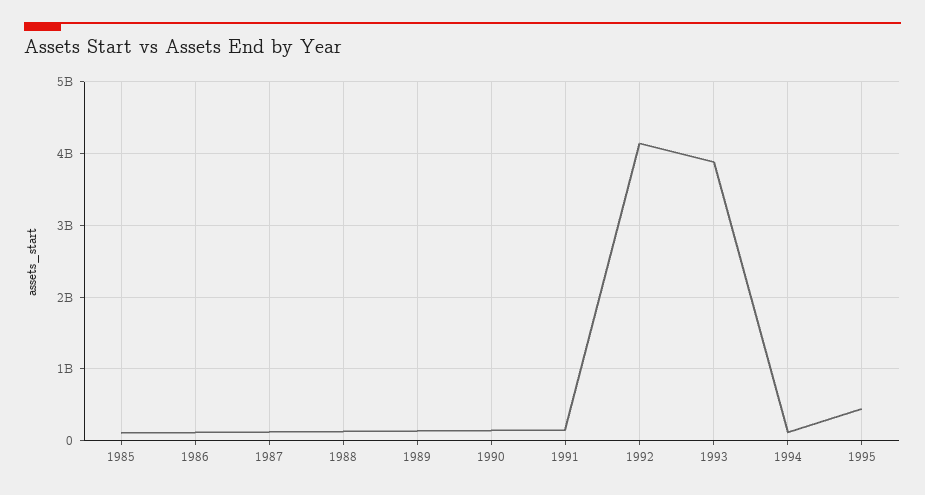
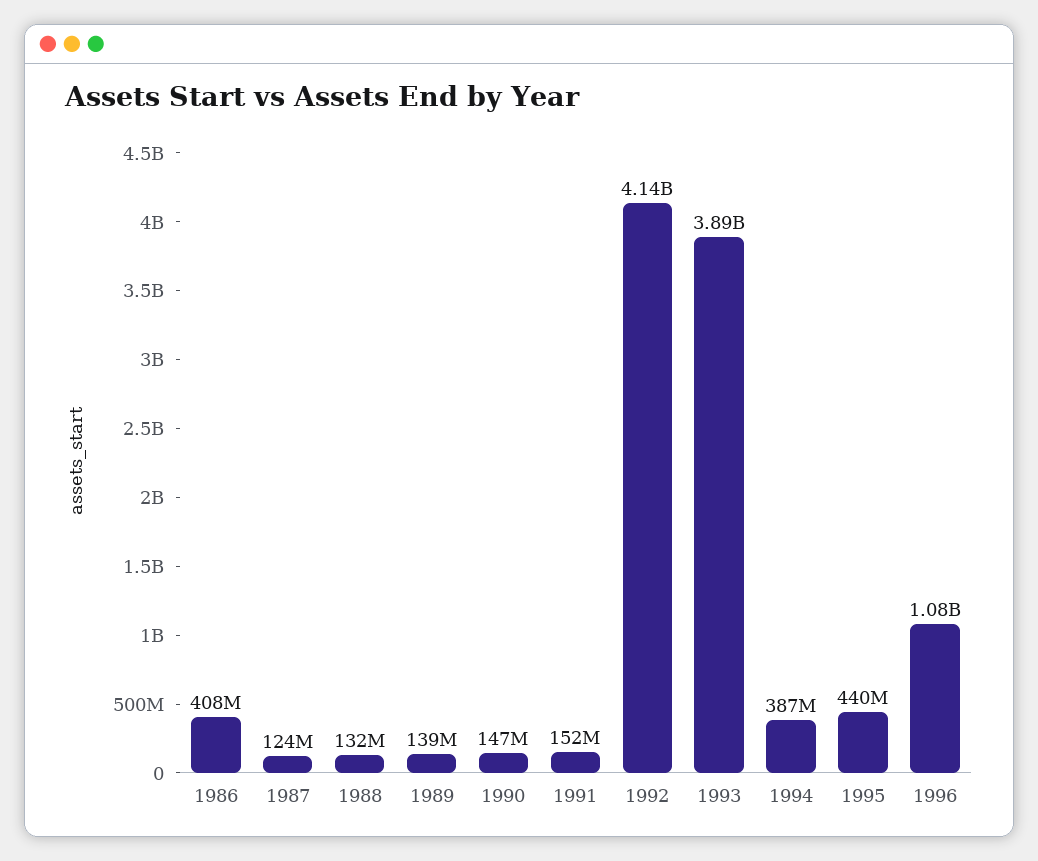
1985: 100000000 -> none
1986: 100000000 -> 408000000
1994: 100000000 -> 387000000
1996: none -> 1080000000

